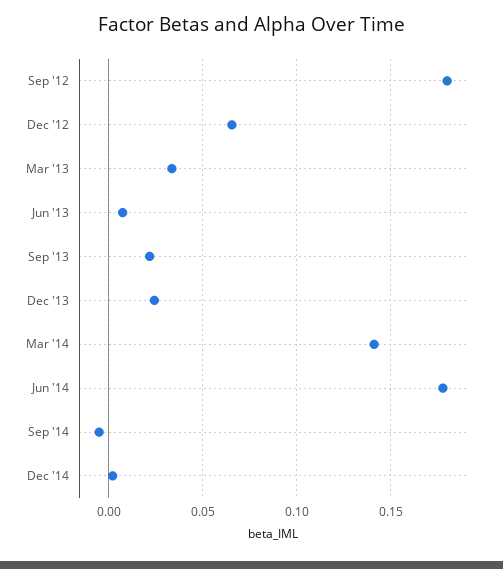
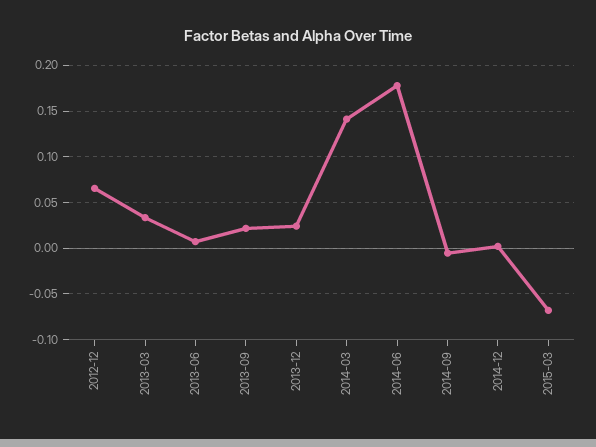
Sep '12: 0.18 -> none
2015-03: none -> -0.07

